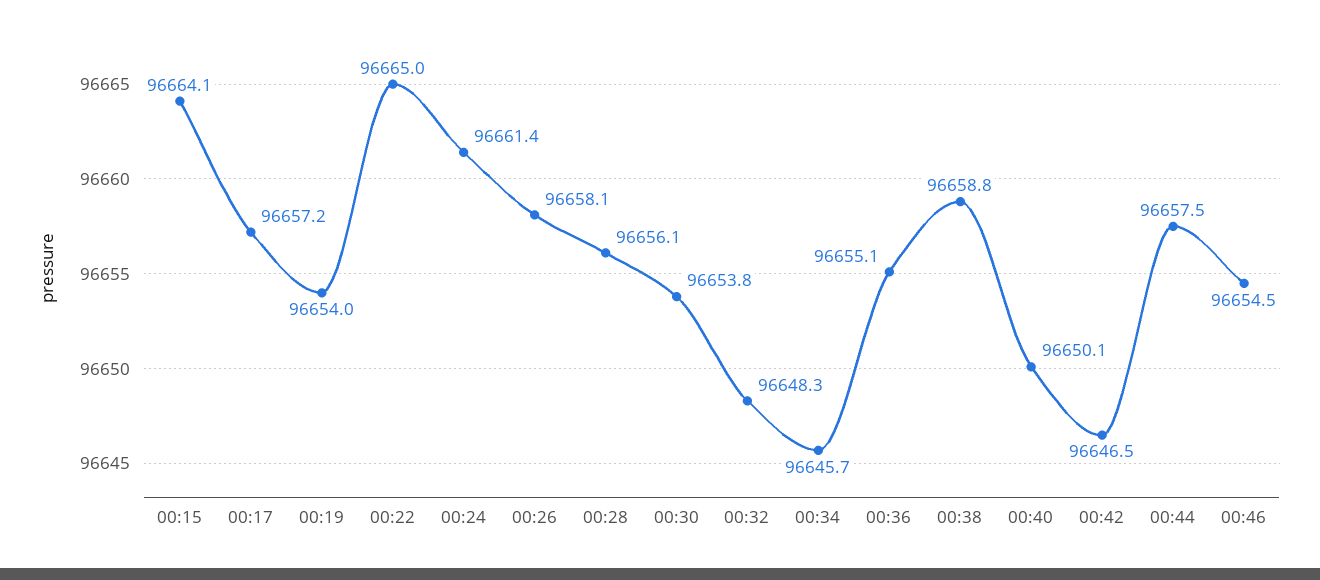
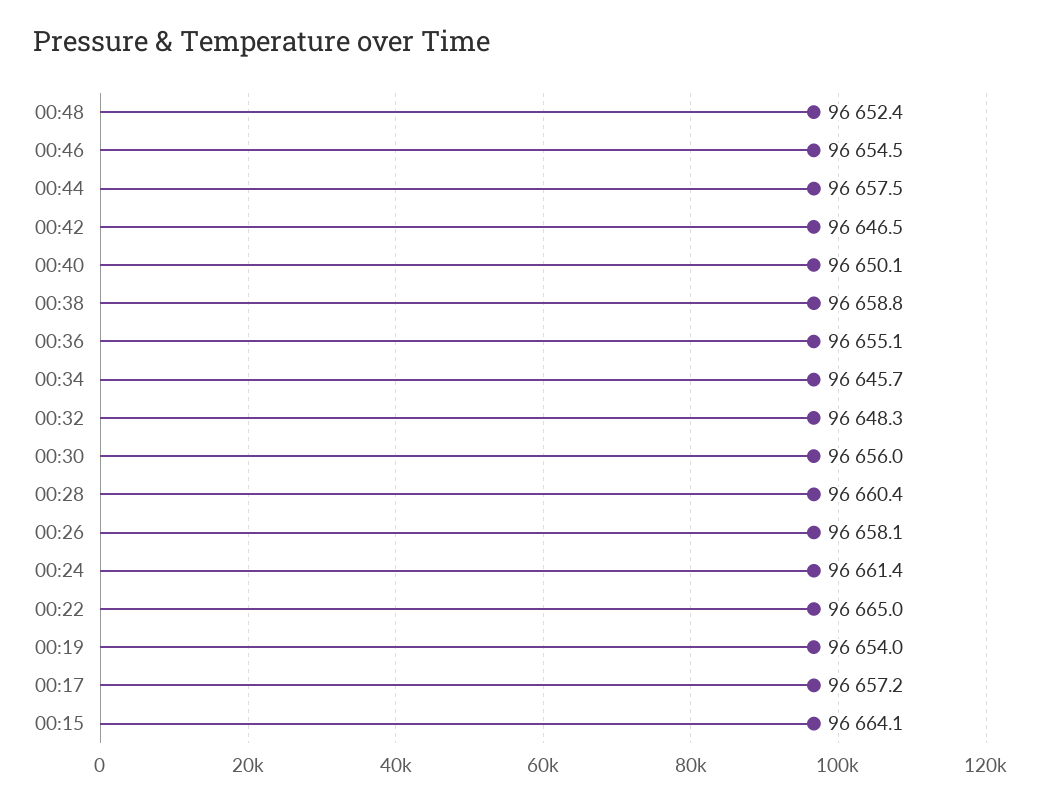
00:28: 96656.1 -> 96660.4
00:30: 96653.8 -> 96656
00:48: none -> 96652.4

